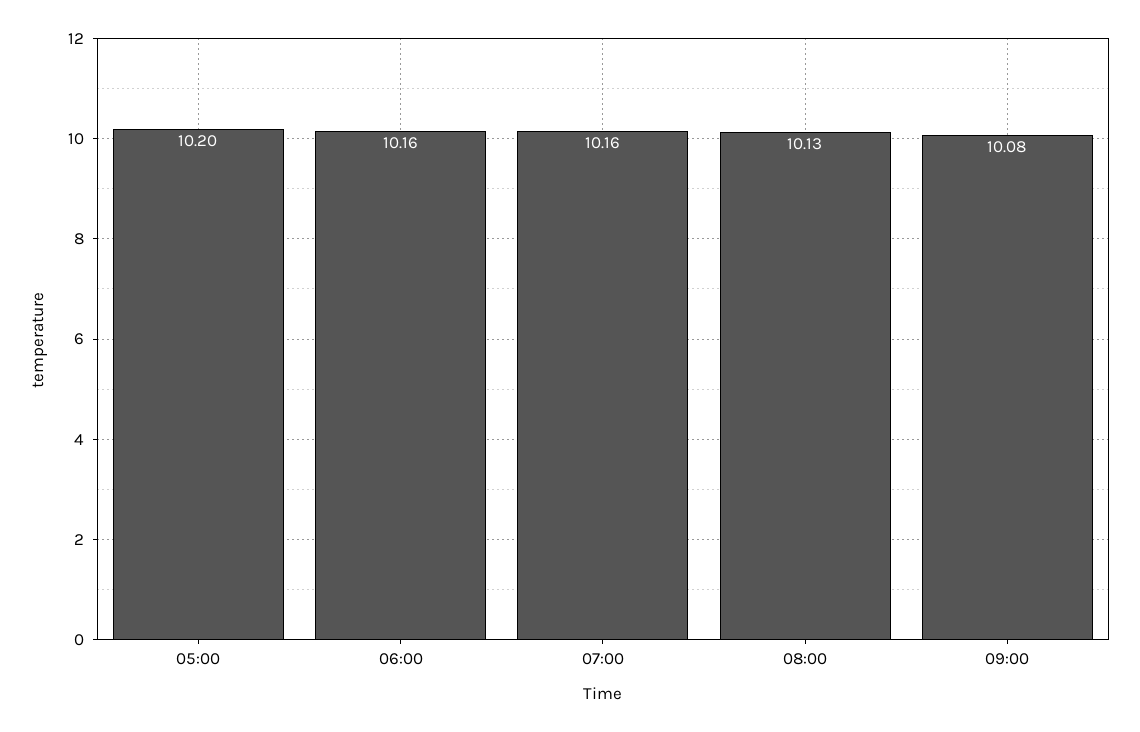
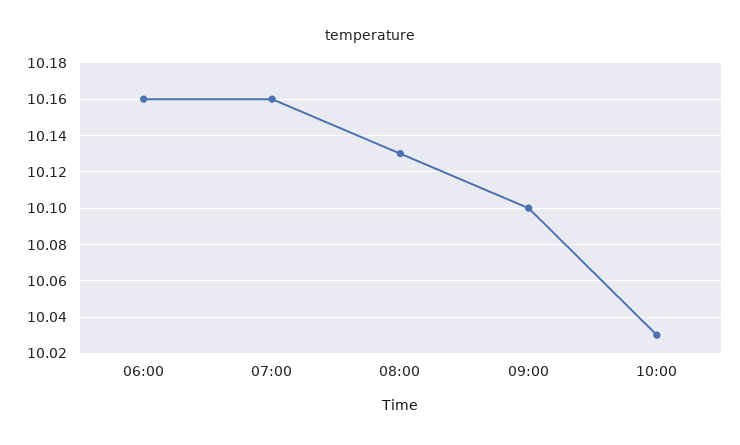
05:00: 10.2 -> none
09:00: 10.08 -> 10.1
10:00: none -> 10.03

